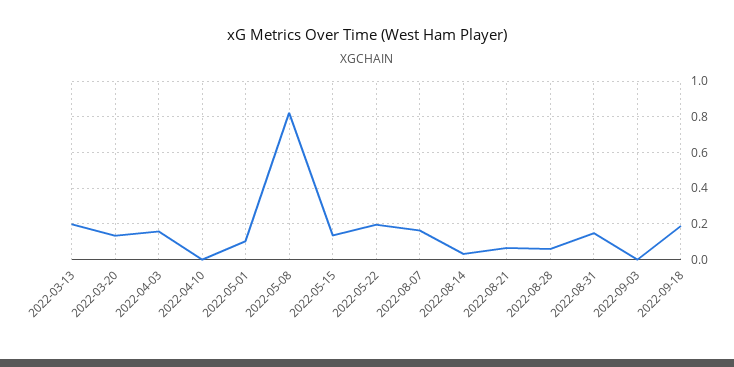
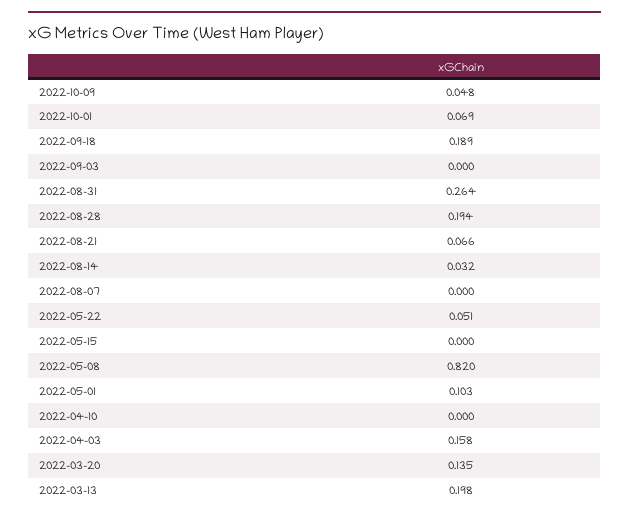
2022-05-15: 0.15 -> 0
2022-05-22: 0.2 -> 0.051
2022-08-07: 0.15 -> 0
2022-08-28: 0.05 -> 0.194
2022-08-31: 0.15 -> 0.264
2022-10-09: none -> 0.048
2022-10-01: none -> 0.069

